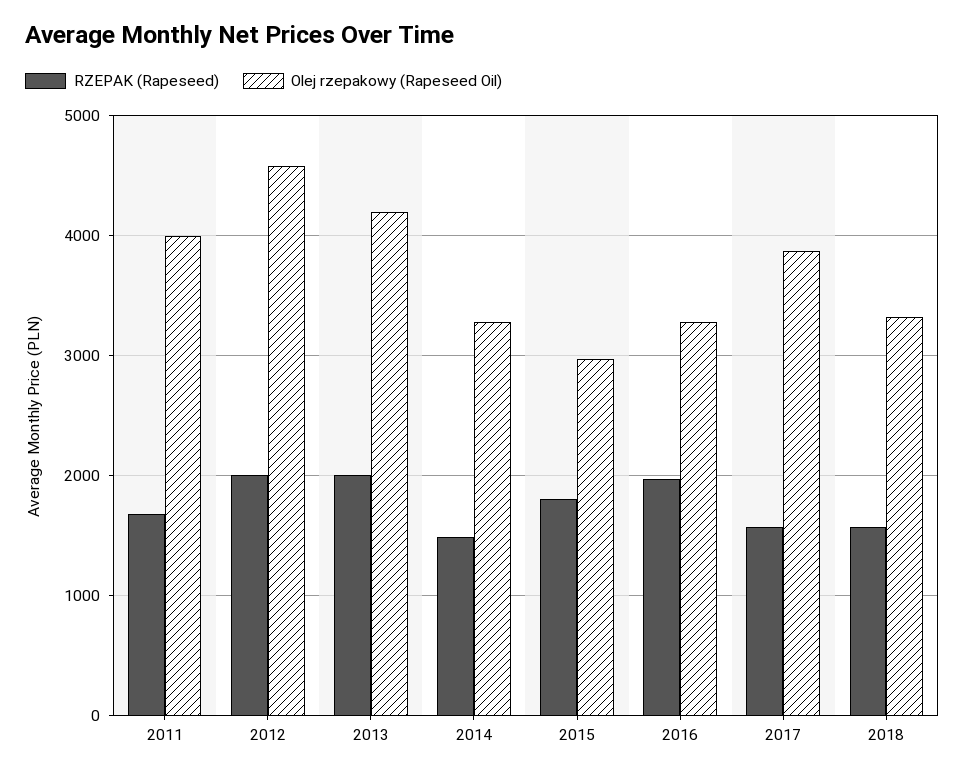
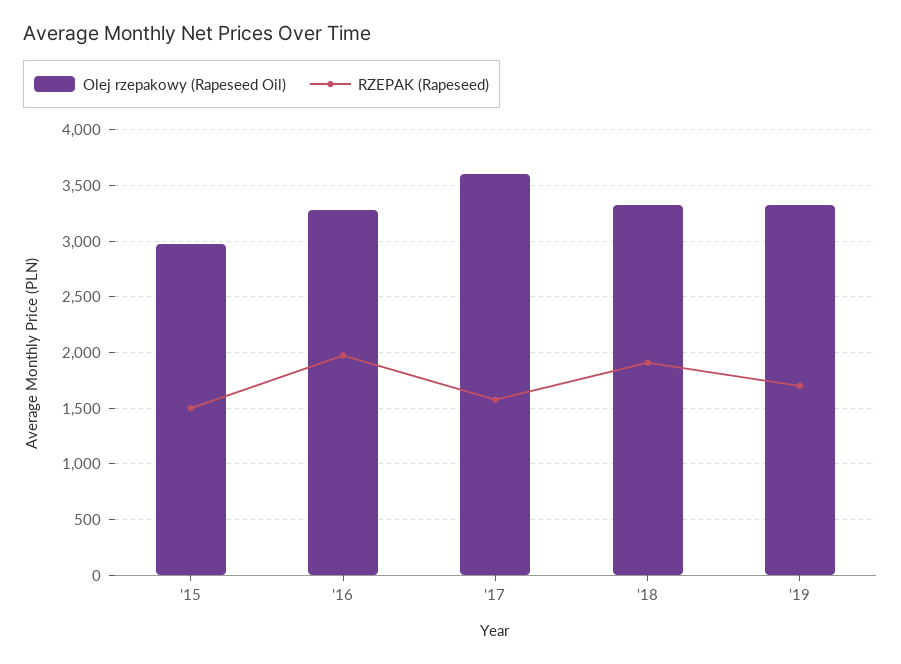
RZEPAK (Rapeseed), 2011: 1700 -> none
Olej rzepakowy (Rapeseed Oil), 2011: 4000 -> none
RZEPAK (Rapeseed), 2012: 2000 -> none
Olej rzepakowy (Rapeseed Oil), 2012: 4600 -> none
RZEPAK (Rapeseed), 2013: 2000 -> none
Olej rzepakowy (Rapeseed Oil), 2013: 4200 -> none
RZEPAK (Rapeseed), 2014: 1500 -> none
Olej rzepakowy (Rapeseed Oil), 2014: 3300 -> none
RZEPAK (Rapeseed), 2015: 1800 -> 1500
Olej rzepakowy (Rapeseed Oil), 2017: 3900 -> 3600
RZEPAK (Rapeseed), 2018: 1600 -> 1900
Olej rzepakowy (Rapeseed Oil), '19: none -> 3300
RZEPAK (Rapeseed), '19: none -> 1700

